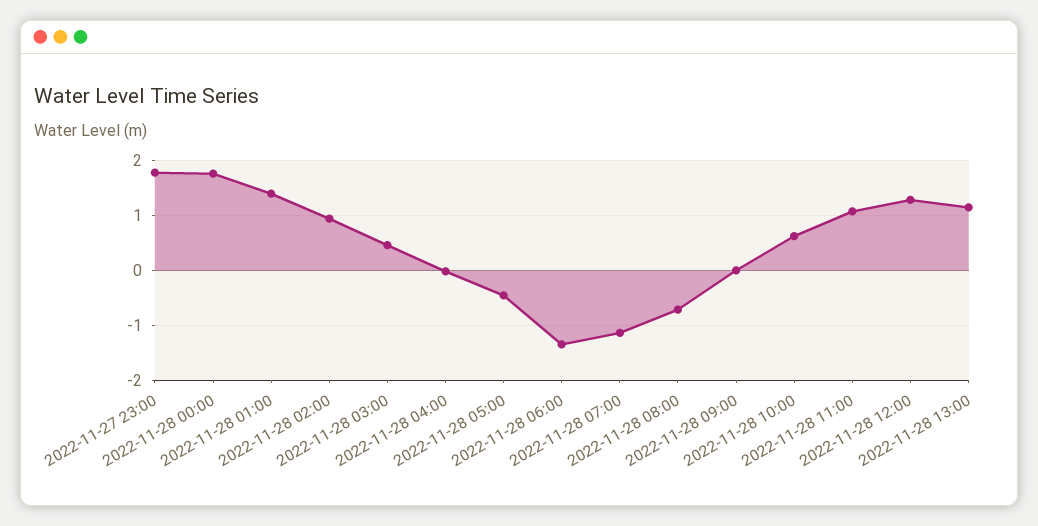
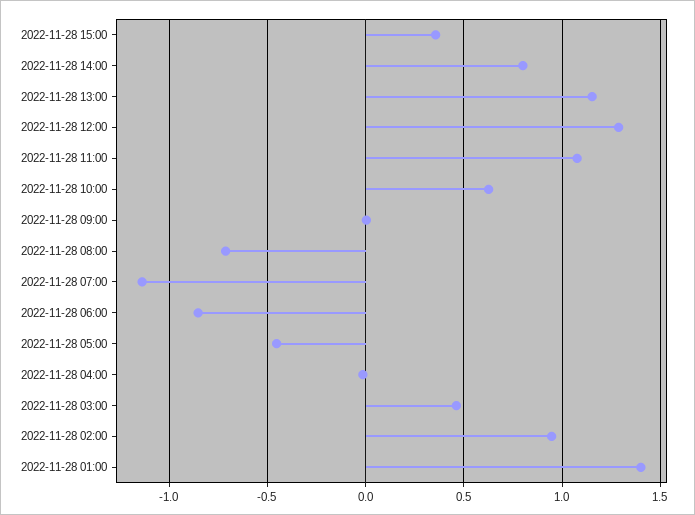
2022-11-27 23:00: 1.8 -> none
2022-11-28 00:00: 1.8 -> none
2022-11-28 06:00: -1.4 -> -0.85
2022-11-28 15:00: none -> 0.35
2022-11-28 14:00: none -> 0.8

